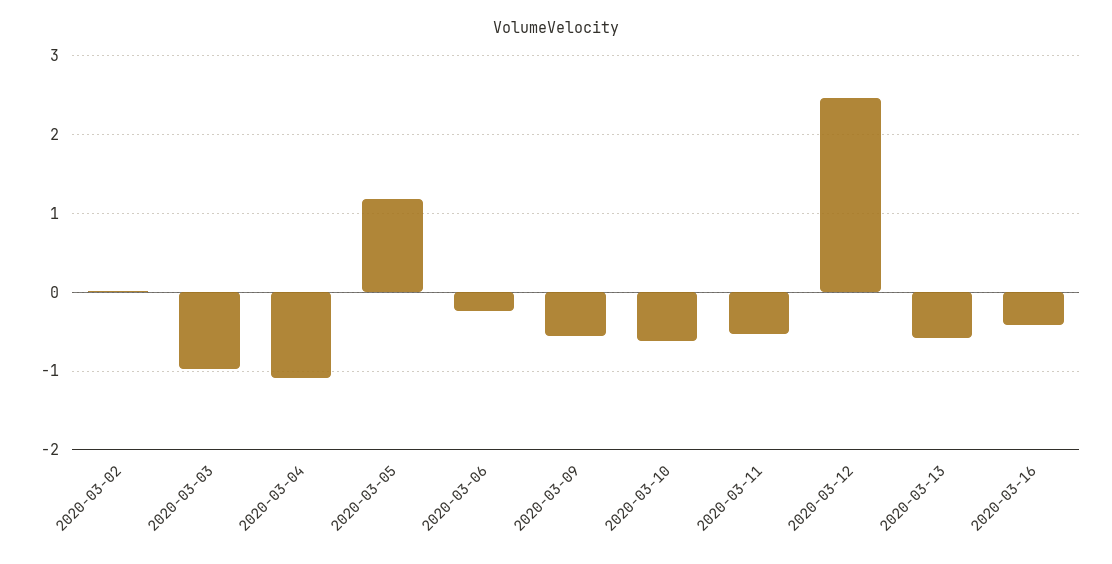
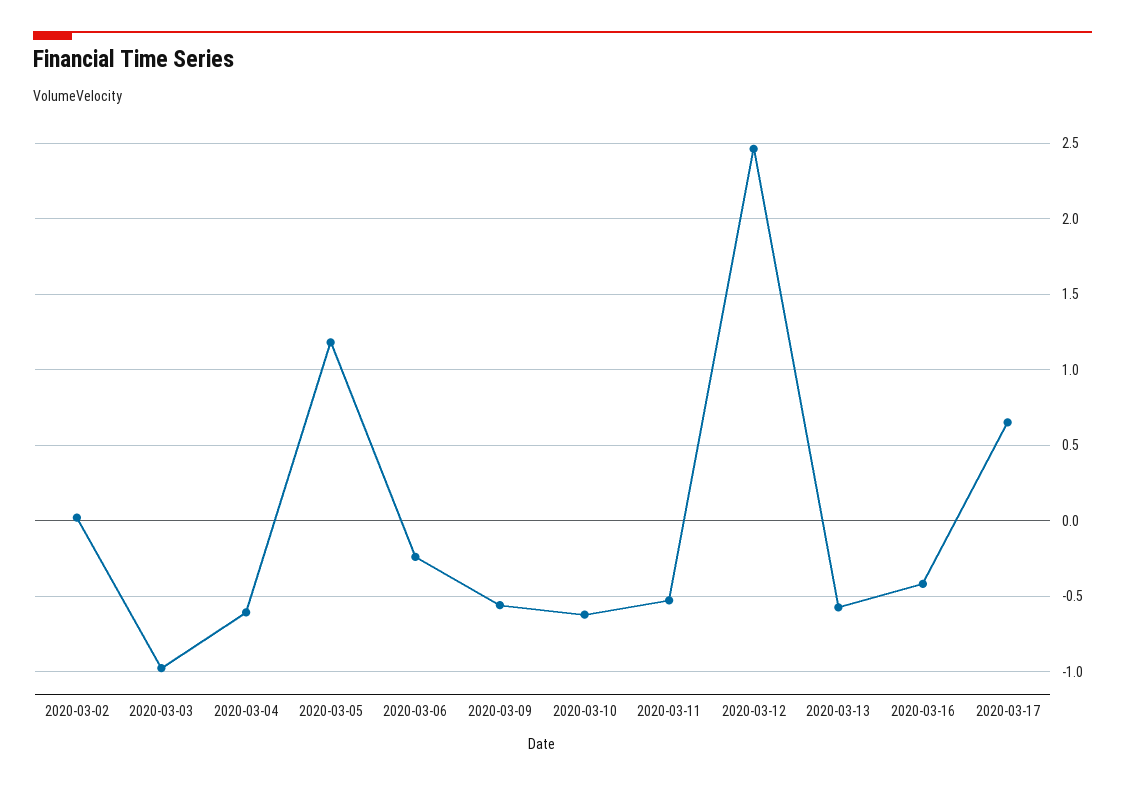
2020-03-04: -1.1 -> -0.6
2020-03-17: none -> 0.65

